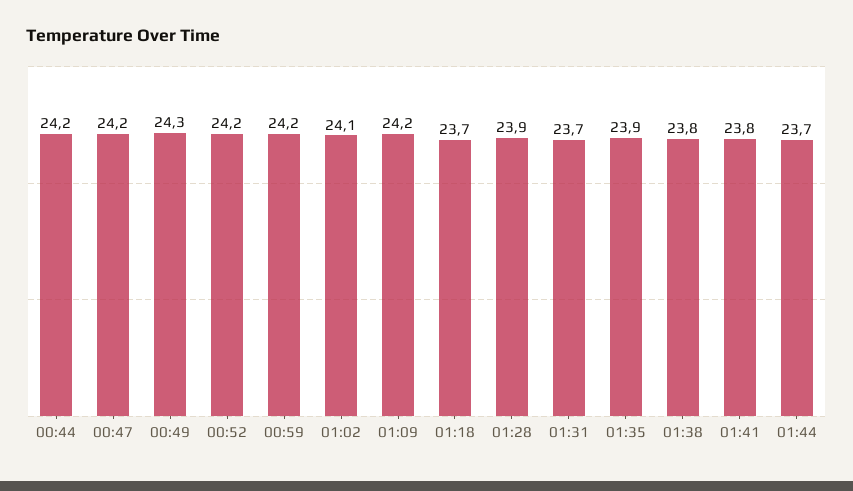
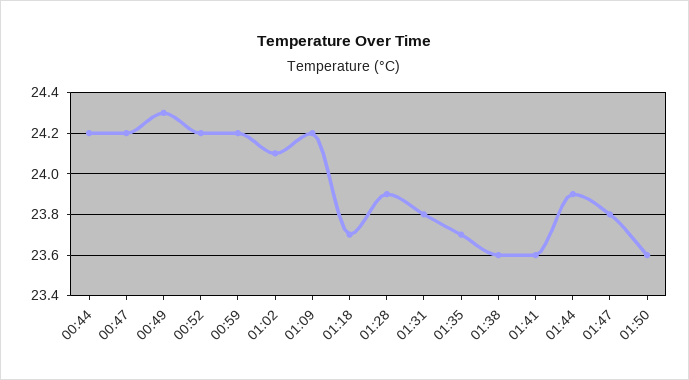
01:31: 23.7 -> 23.8
01:35: 23.9 -> 23.7
01:38: 23.8 -> 23.6
01:41: 23.8 -> 23.6
01:44: 23.7 -> 23.9
01:47: none -> 23.8
01:50: none -> 23.6

